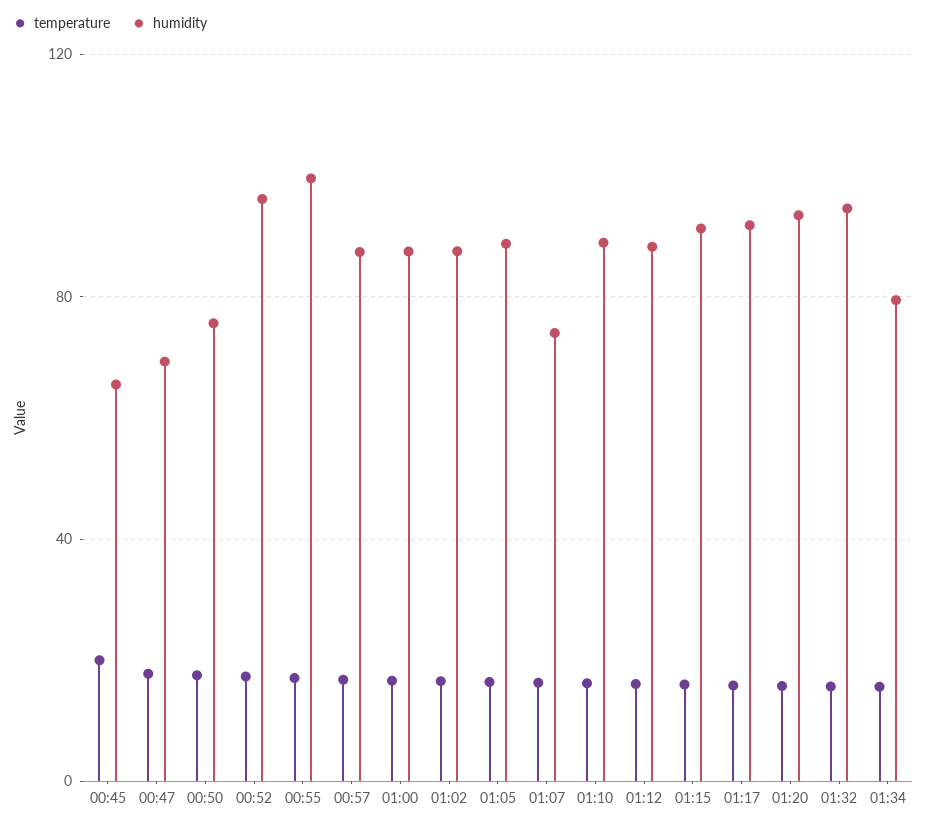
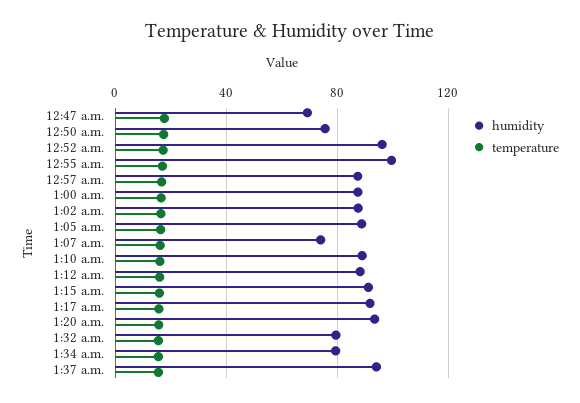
temperature, 00:45: 20 -> none
humidity, 00:45: 65 -> none
humidity, 01:32: 95 -> 80
humidity, 1:37 a.m.: none -> 95
temperature, 1:37 a.m.: none -> 15

